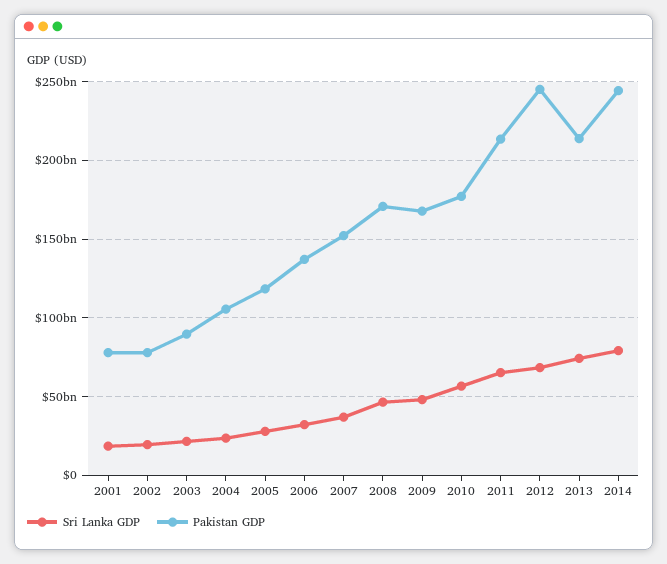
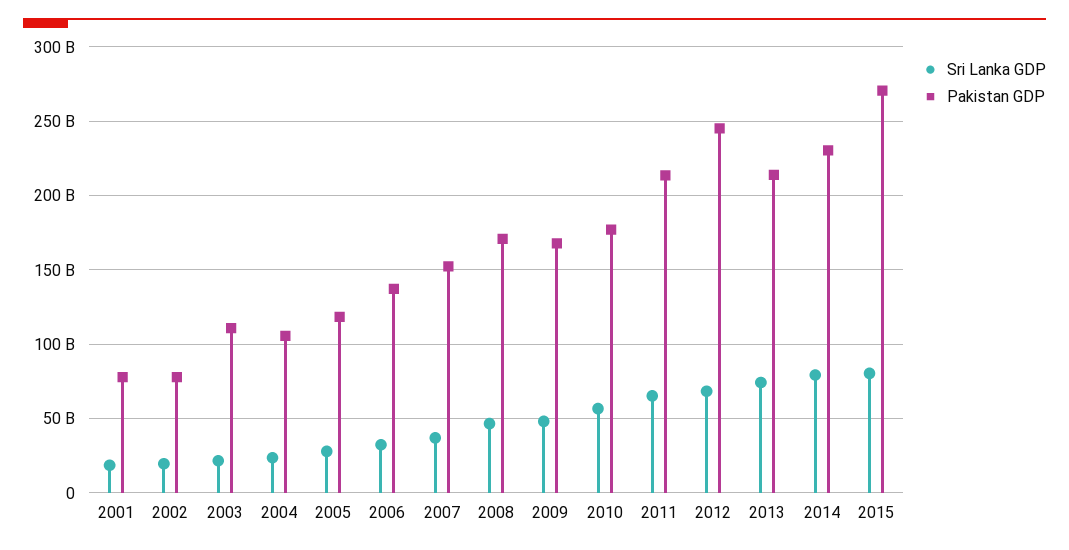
Pakistan GDP, 2003: 90000000000 -> 110000000000
Pakistan GDP, 2014: 245000000000 -> 230000000000
Sri Lanka GDP, 2015: none -> 80000000000
Pakistan GDP, 2015: none -> 270000000000

